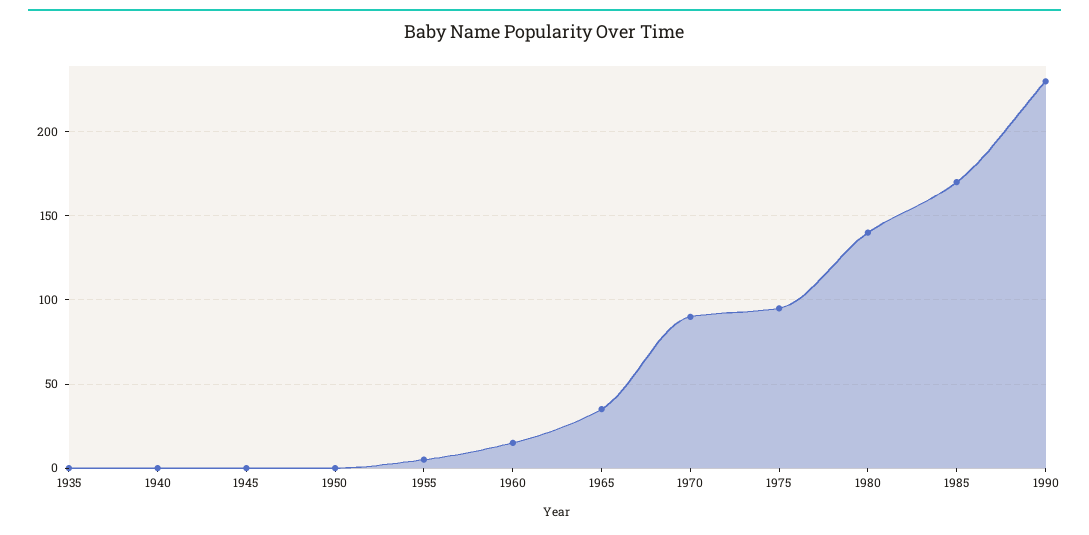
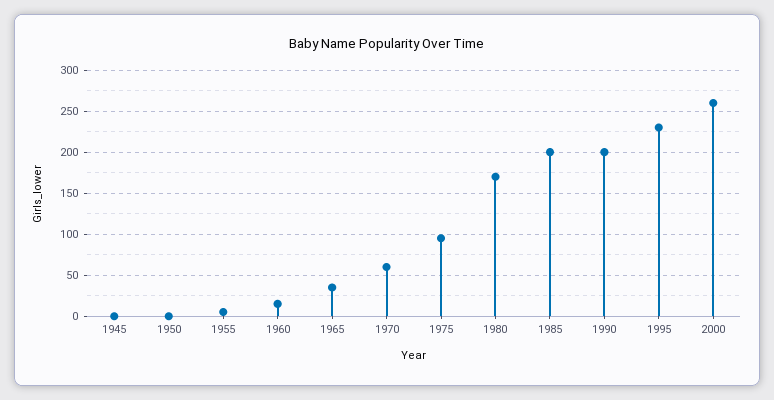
1935: 0 -> none
1940: 0 -> none
1970: 90 -> 60
1980: 140 -> 170
1985: 170 -> 200
1990: 230 -> 200
1995: none -> 230
2000: none -> 260

